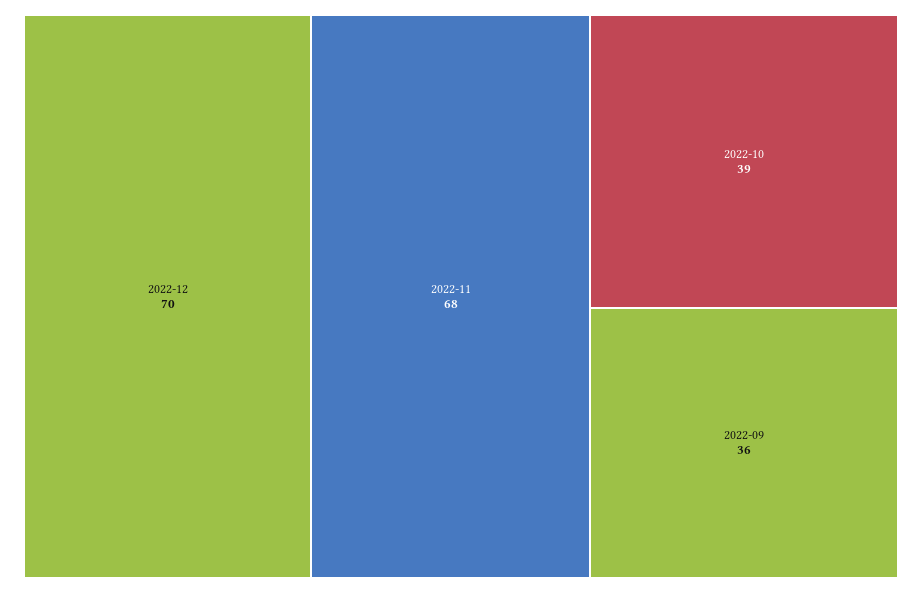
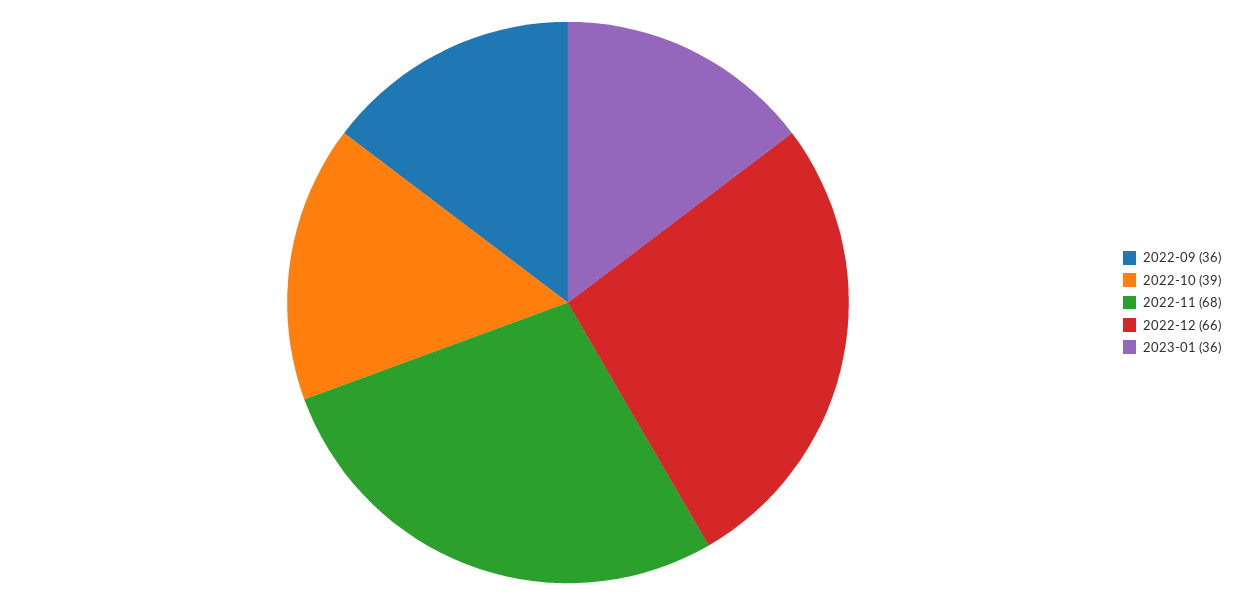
2022-12: 70 -> 66
2023-01: none -> 36

